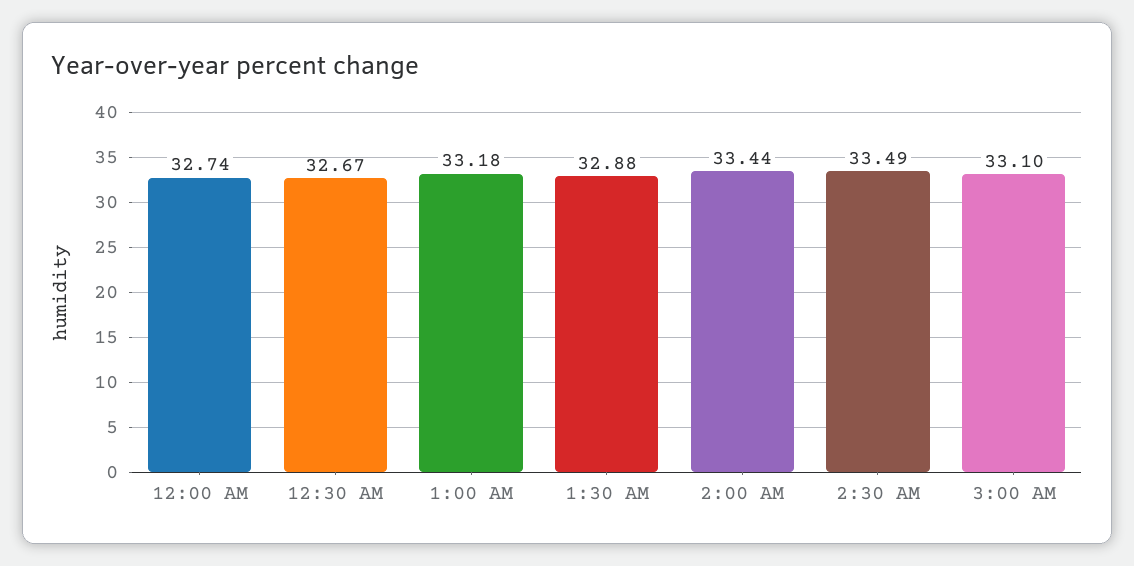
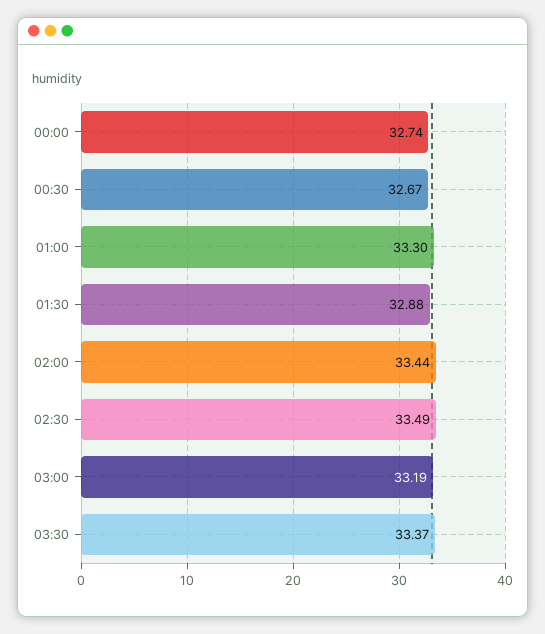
1:00 AM: 33.18 -> 33.3
3:00 AM: 33.1 -> 33.19
03:30: none -> 33.37

